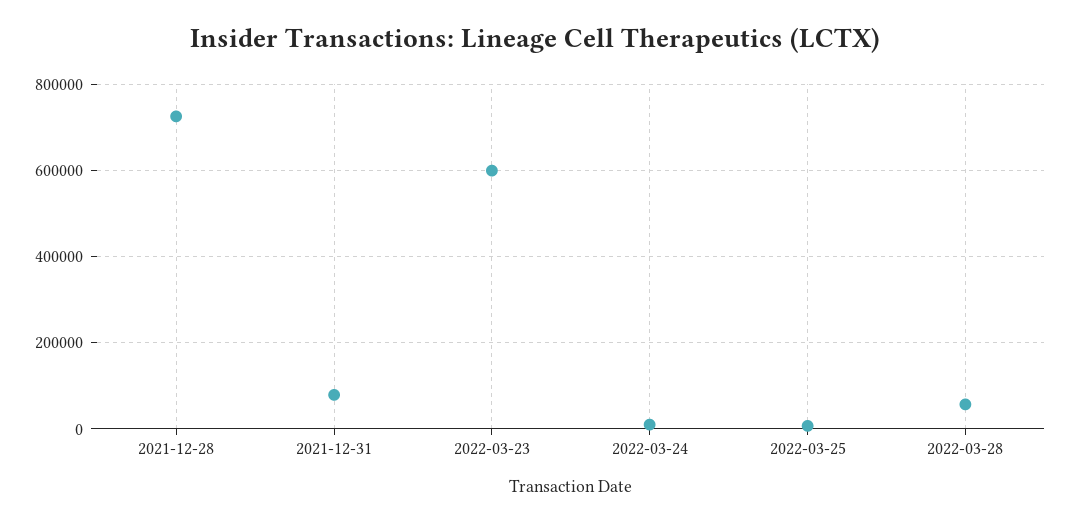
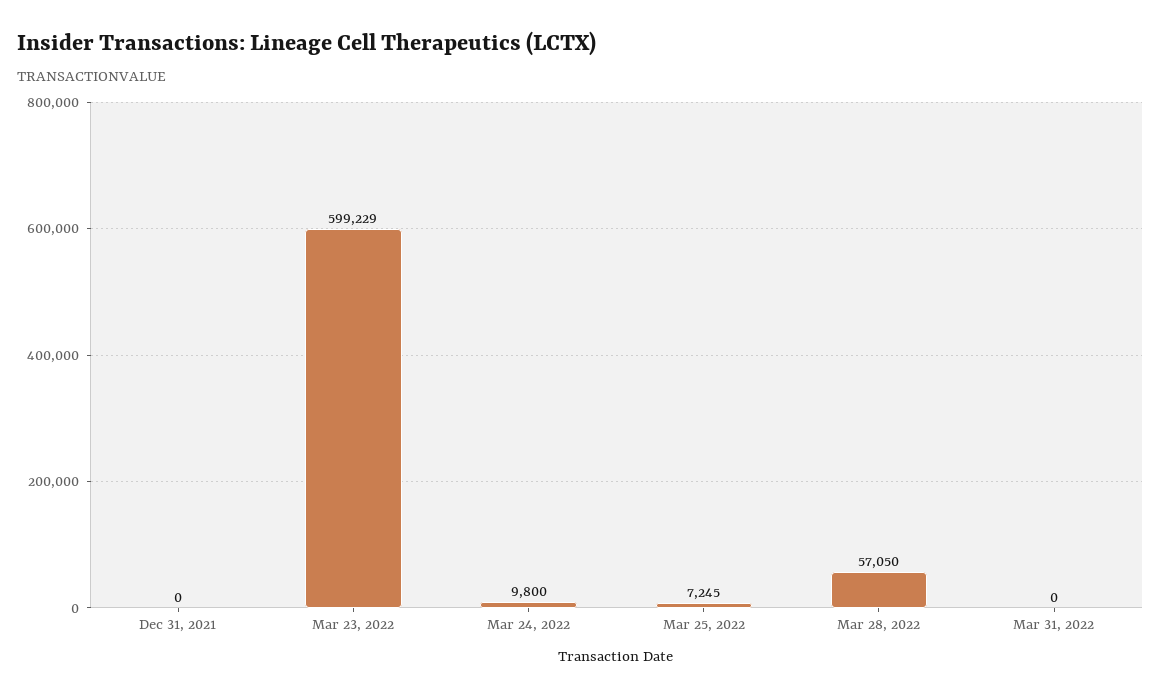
2021-12-28: 720000 -> none
2021-12-31: 80000 -> 0
Mar 31, 2022: none -> 0

